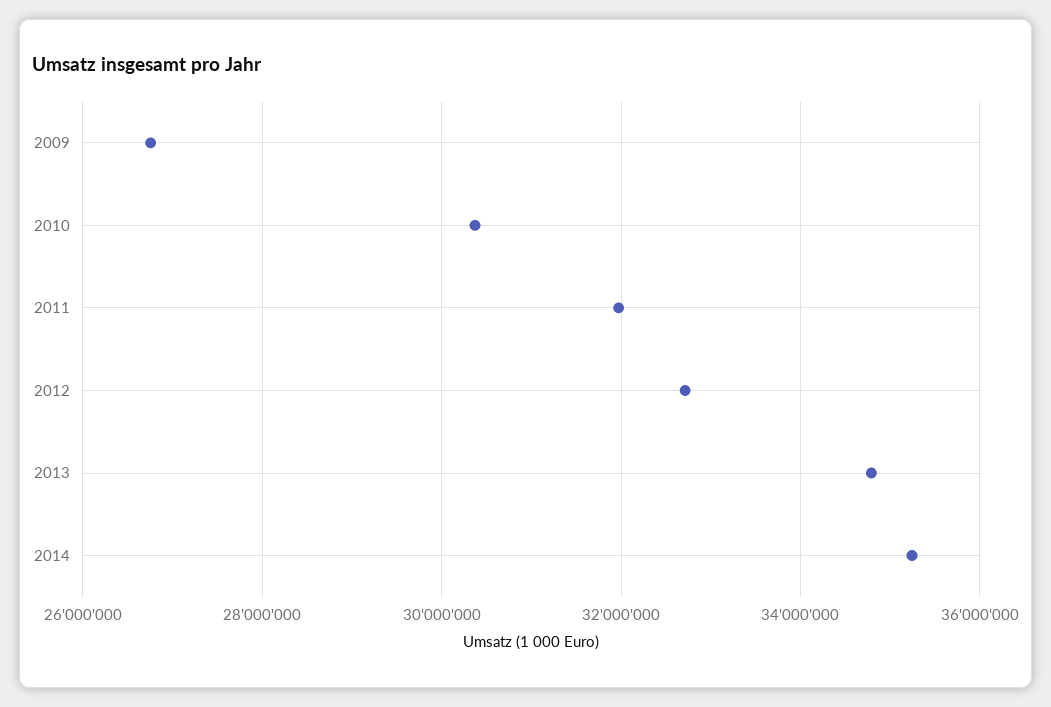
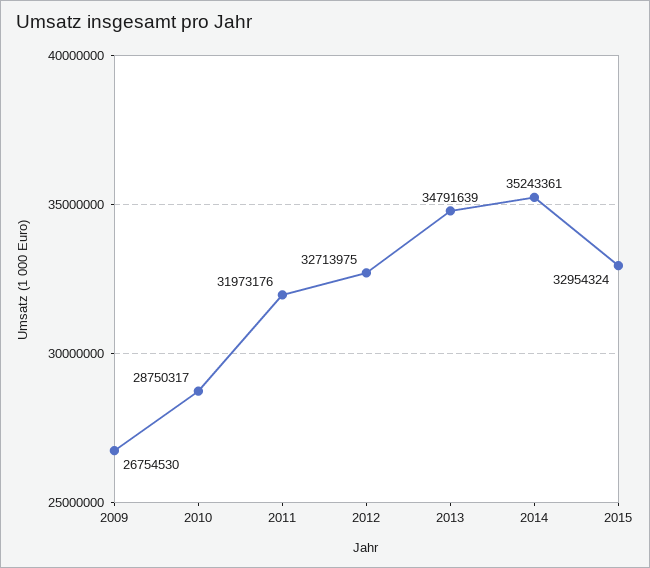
2010: 30400000 -> 28750317
2015: none -> 32954324

